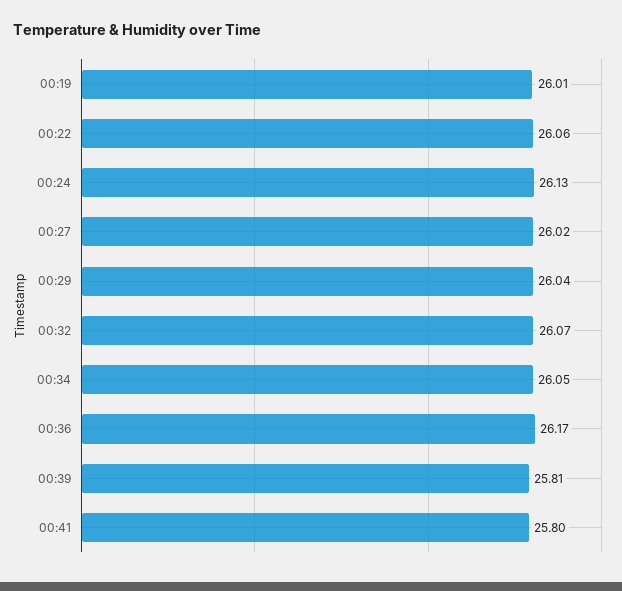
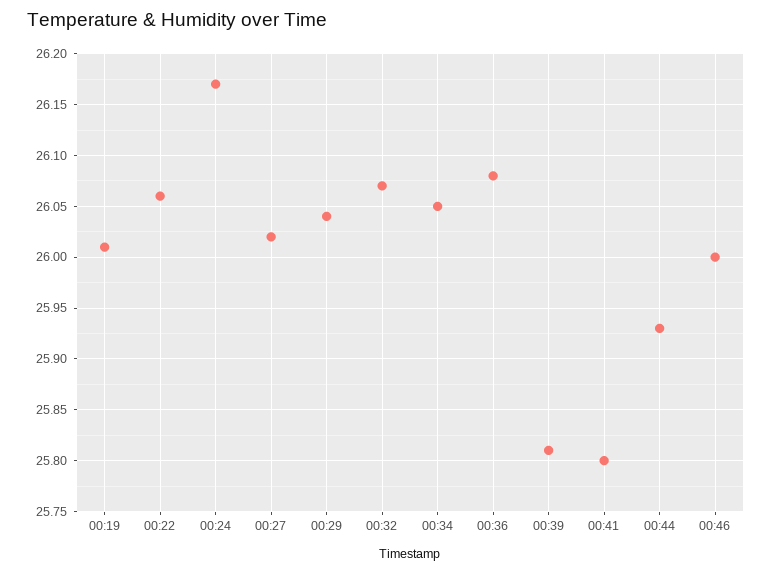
00:24: 26.13 -> 26.17
00:36: 26.17 -> 26.08
00:44: none -> 25.93
00:46: none -> 26

